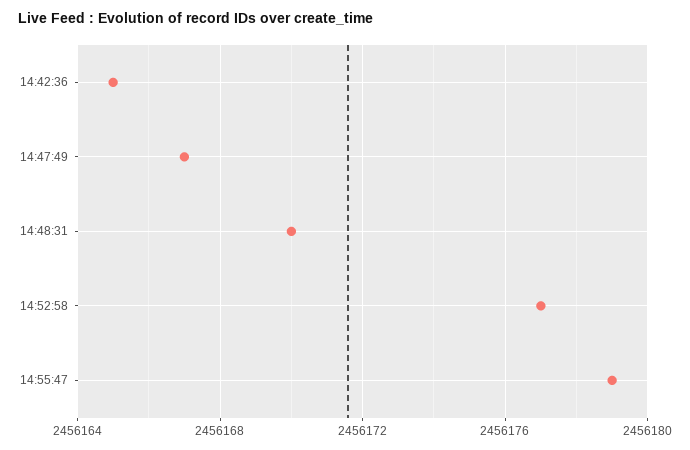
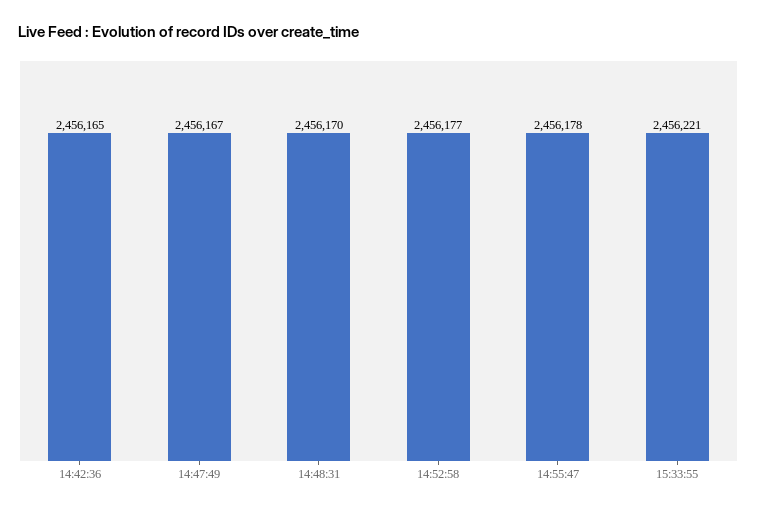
14:55:47: 2456179 -> 2456178
15:33:55: none -> 2456221

